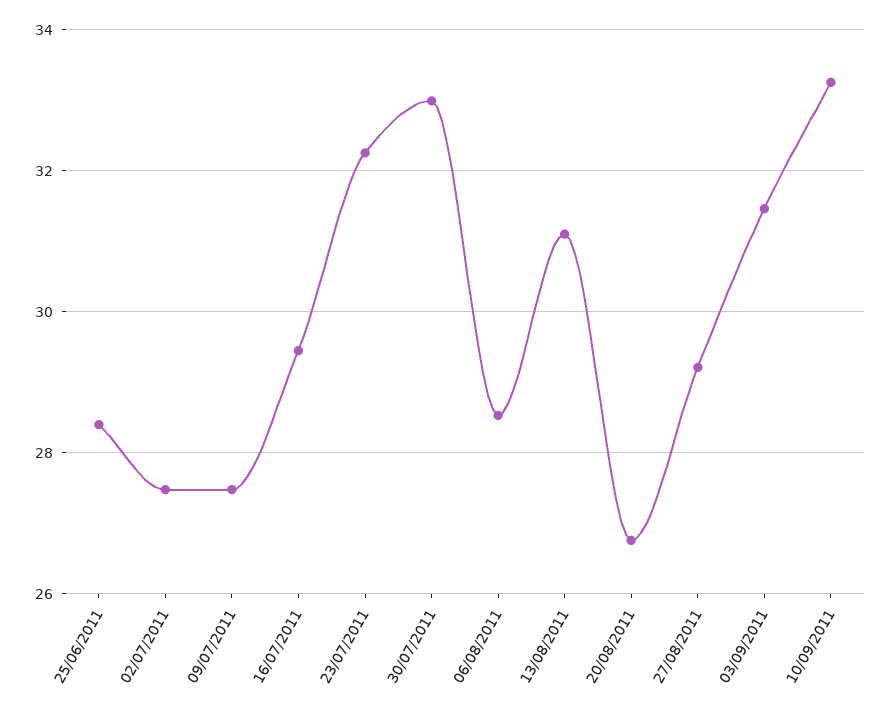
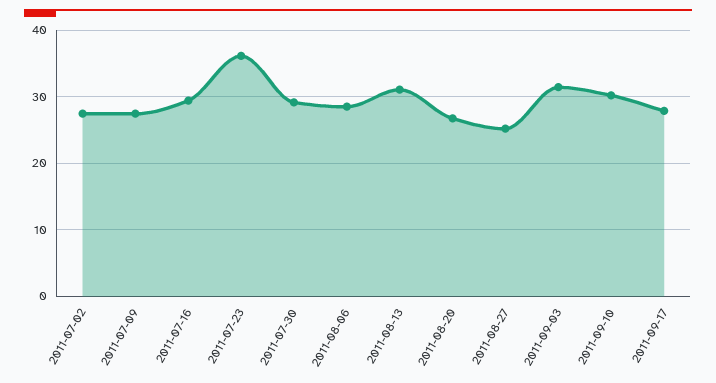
25/06/2011: 28.4 -> none
23/07/2011: 32.2 -> 36
30/07/2011: 33 -> 29
27/08/2011: 29.2 -> 25
10/09/2011: 33.2 -> 30
2011-09-17: none -> 28

